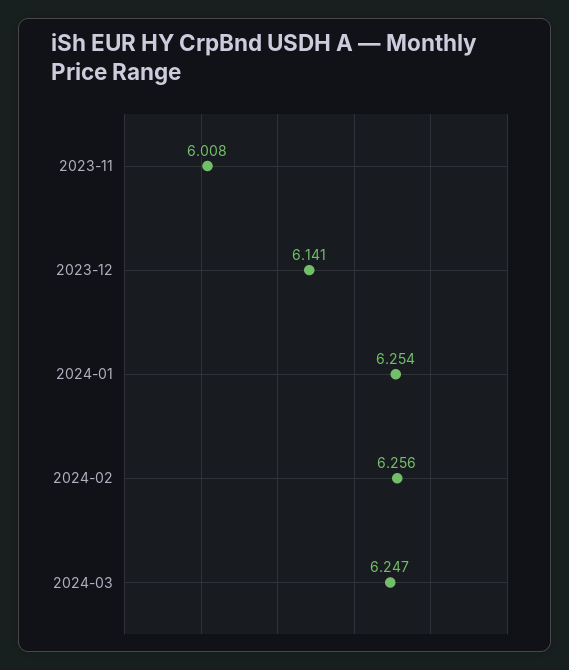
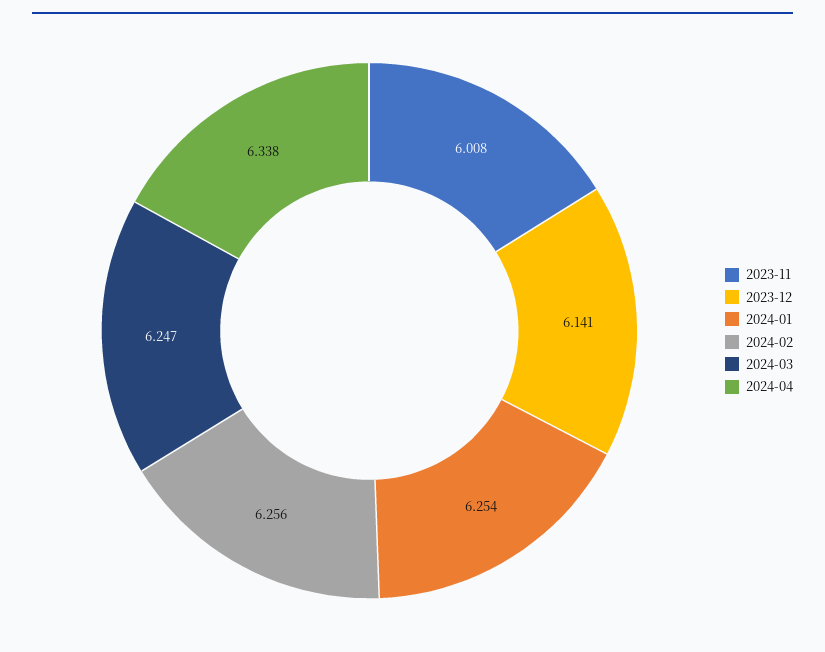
2024-04: none -> 6.338

